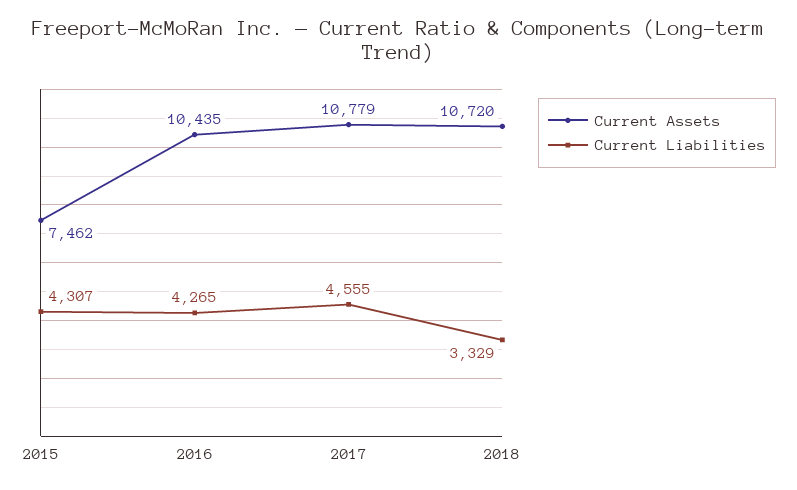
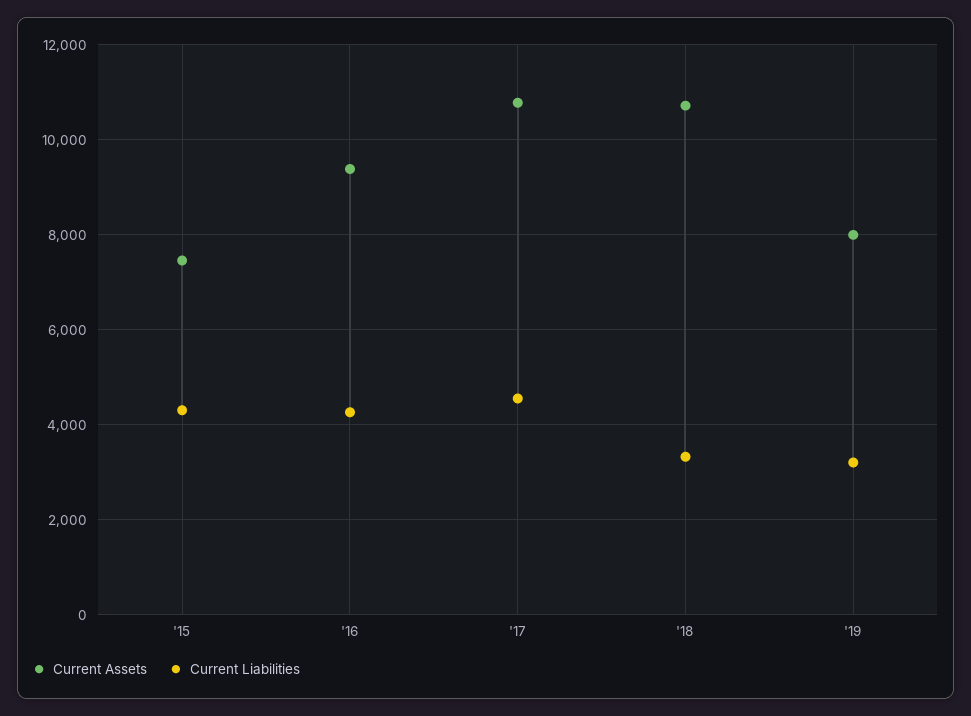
Current Assets, 2016: 10435 -> 9400
Current Assets, '19: none -> 8000
Current Liabilities, '19: none -> 3200

